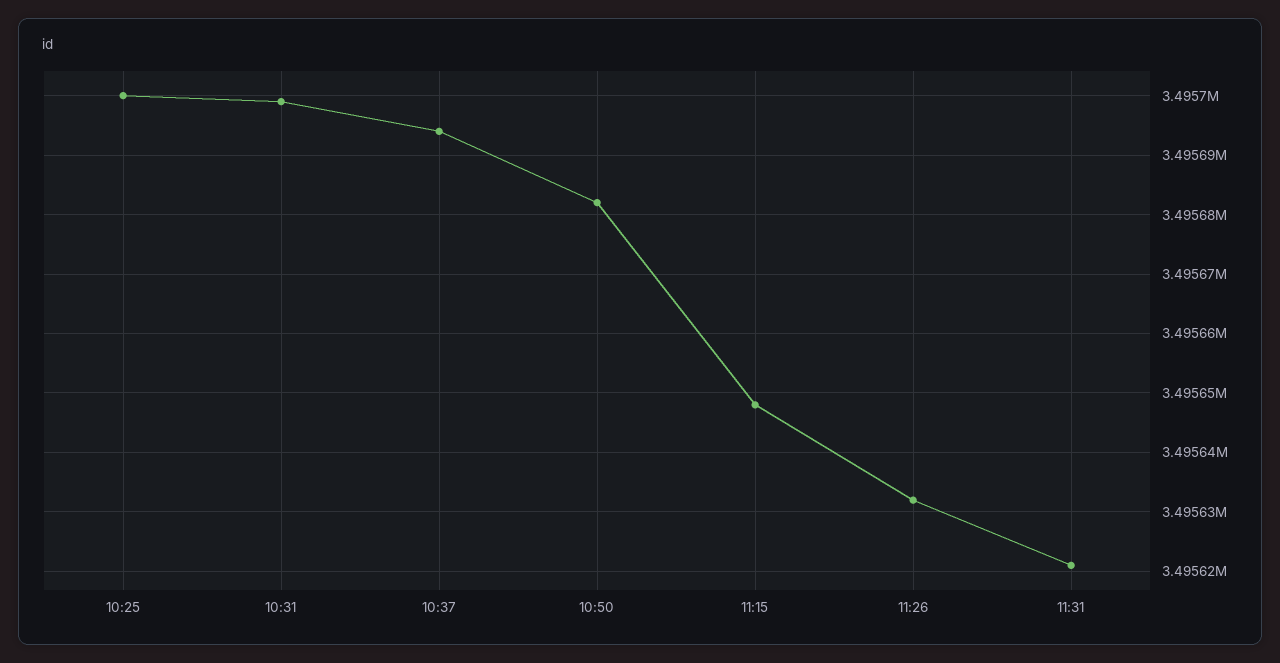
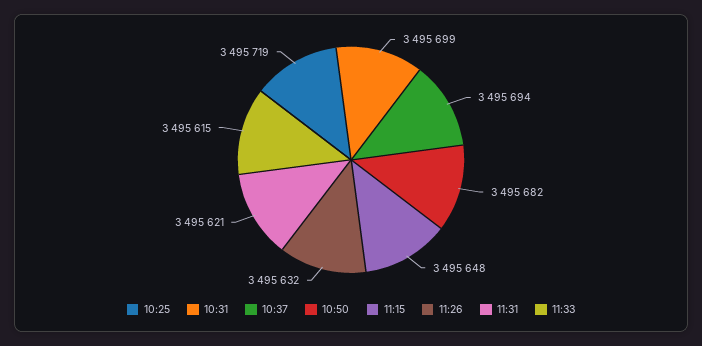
10:25: 3495700 -> 3495719
11:33: none -> 3495615

